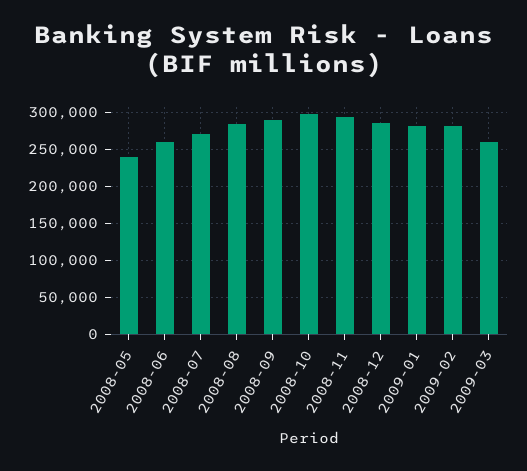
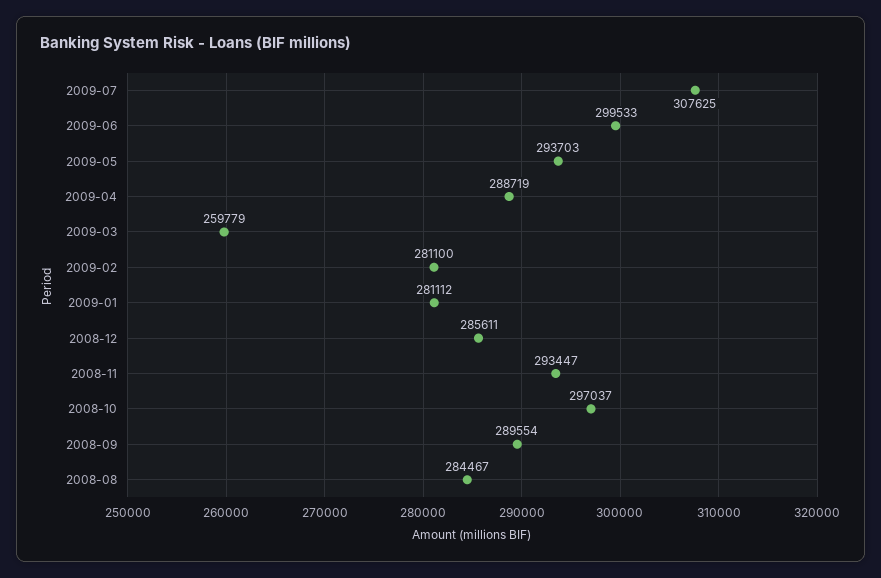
2008-05: 240000 -> none
2008-06: 260000 -> none
2008-07: 270000 -> none
2009-07: none -> 307625
2009-06: none -> 299533
2009-05: none -> 293703
2009-04: none -> 288719

